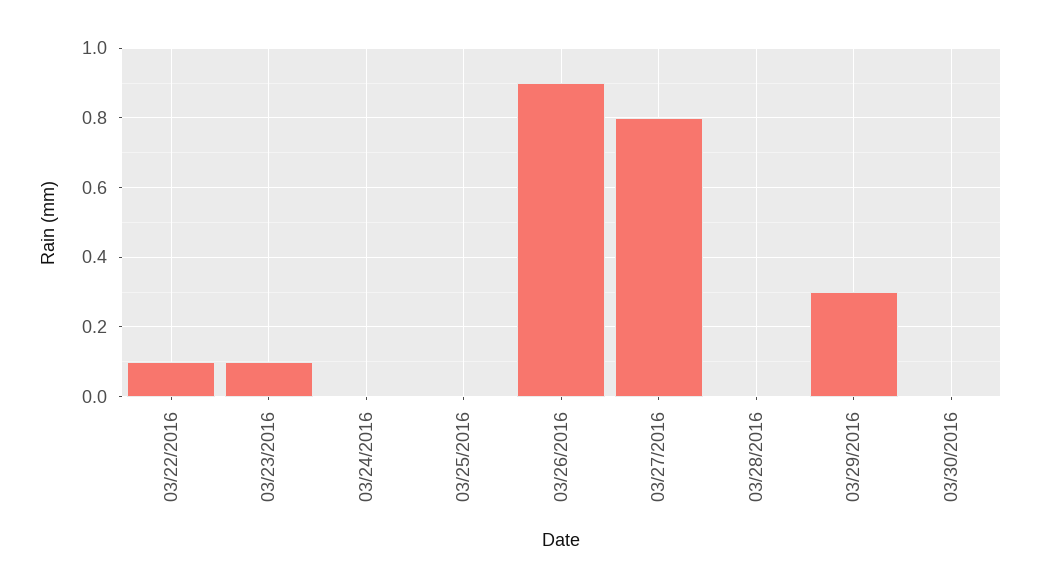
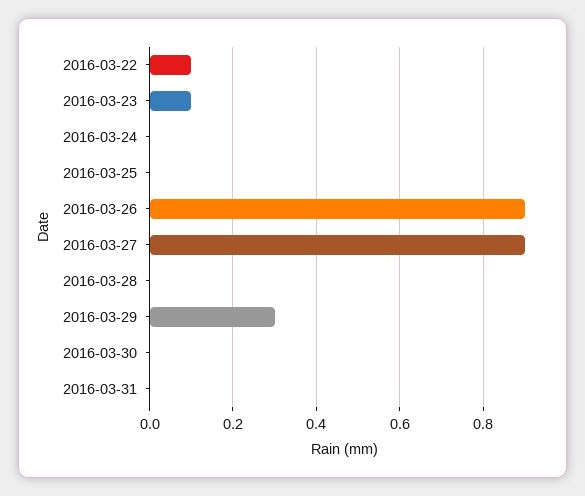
03/27/2016: 0.8 -> 0.9
2016-03-31: none -> 0

